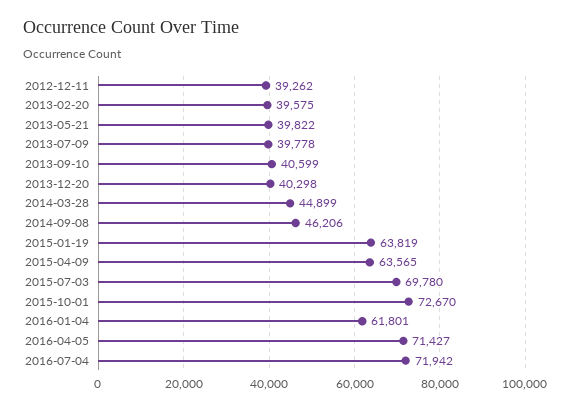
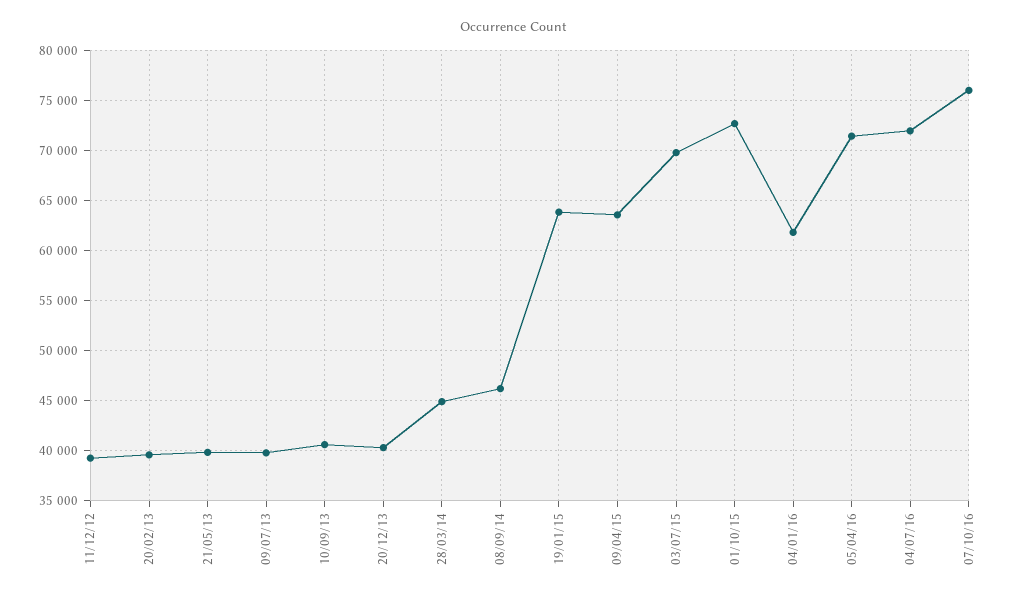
07/10/16: none -> 76000

